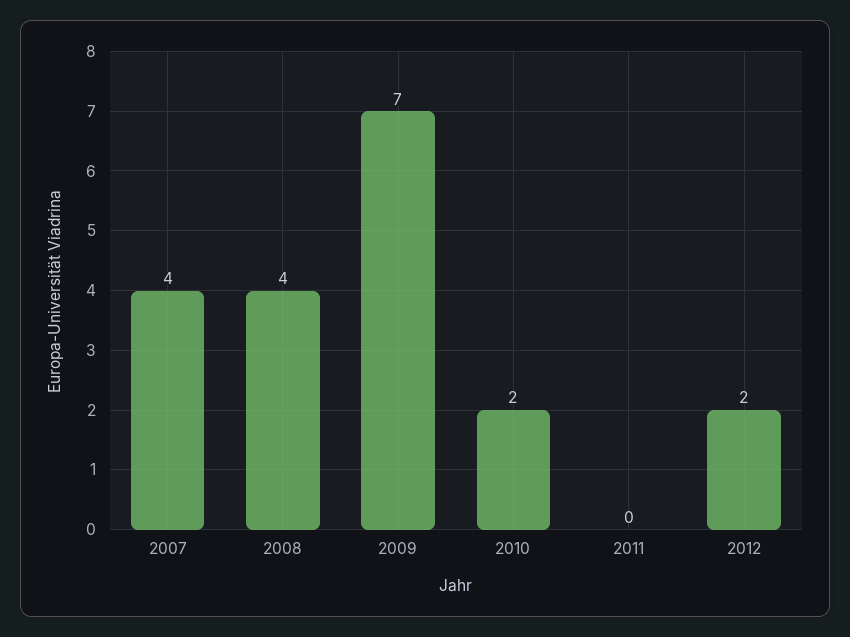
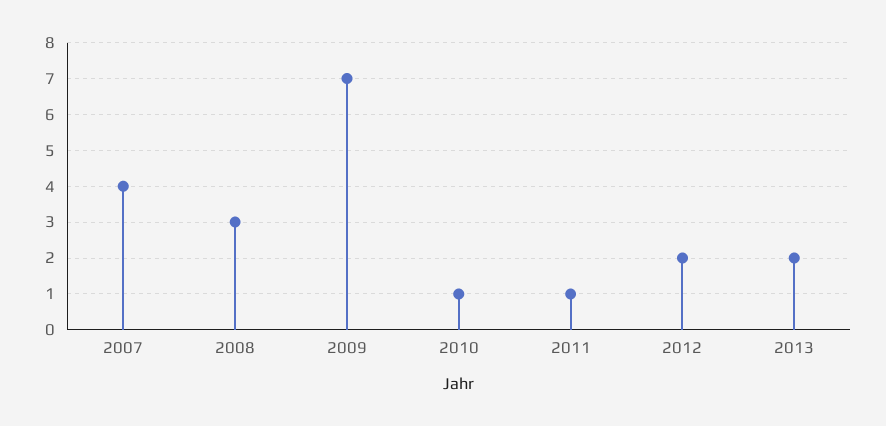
2008: 4 -> 3
2010: 2 -> 1
2011: 0 -> 1
2013: none -> 2

